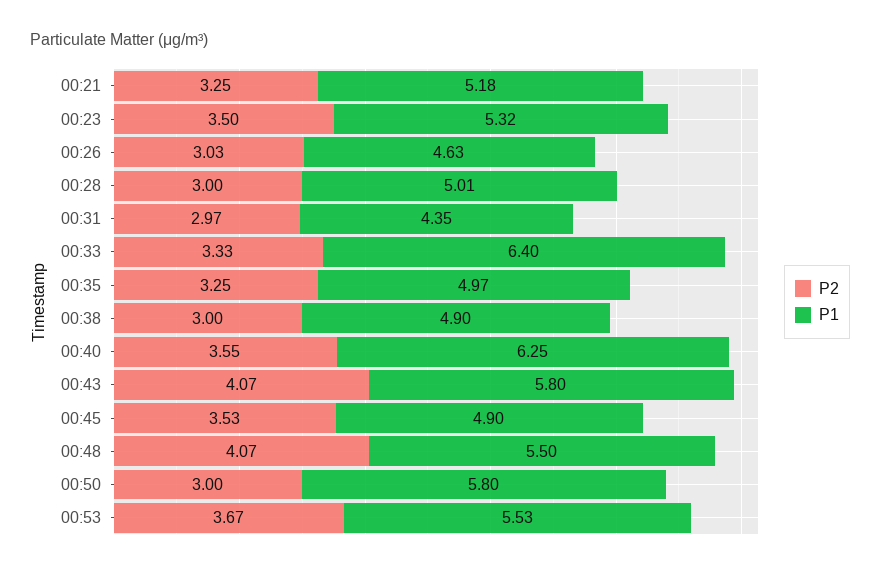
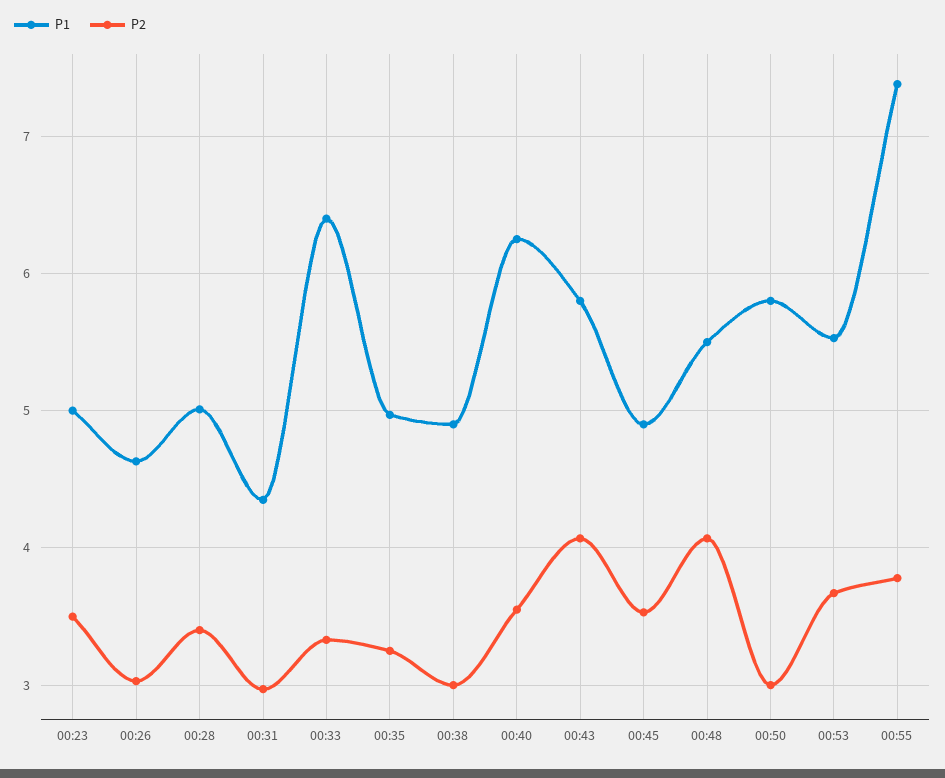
P2, 00:21: 3.25 -> none
P1, 00:21: 5.18 -> none
P1, 00:23: 5.32 -> 5
P2, 00:28: 3 -> 3.4
P1, 00:55: none -> 7.4
P2, 00:55: none -> 3.8

